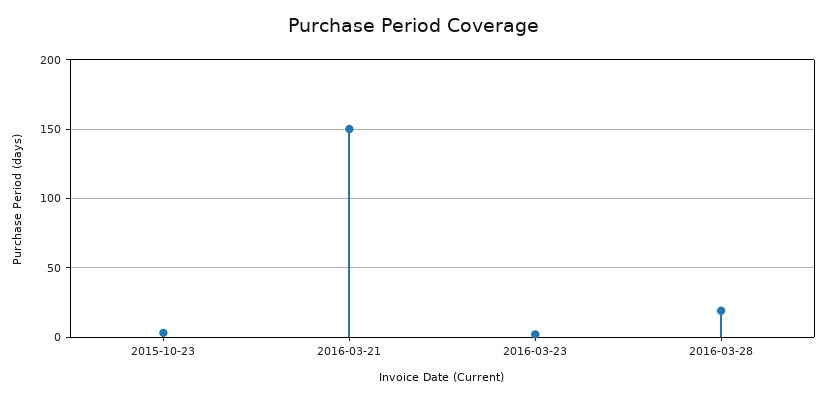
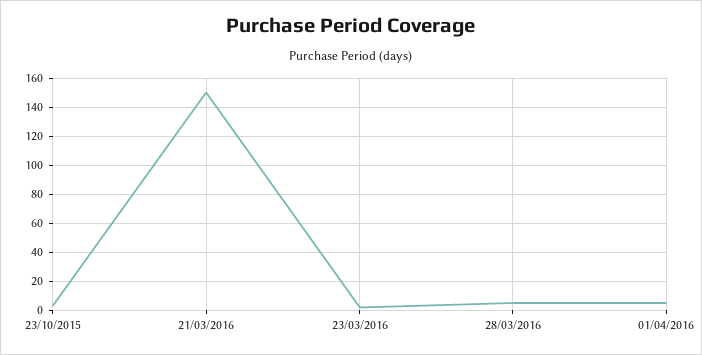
2016-03-28: 20 -> 5
01/04/2016: none -> 5

